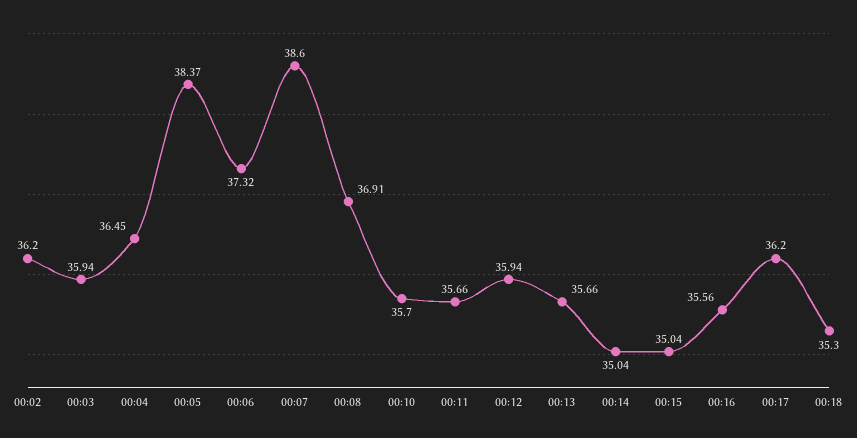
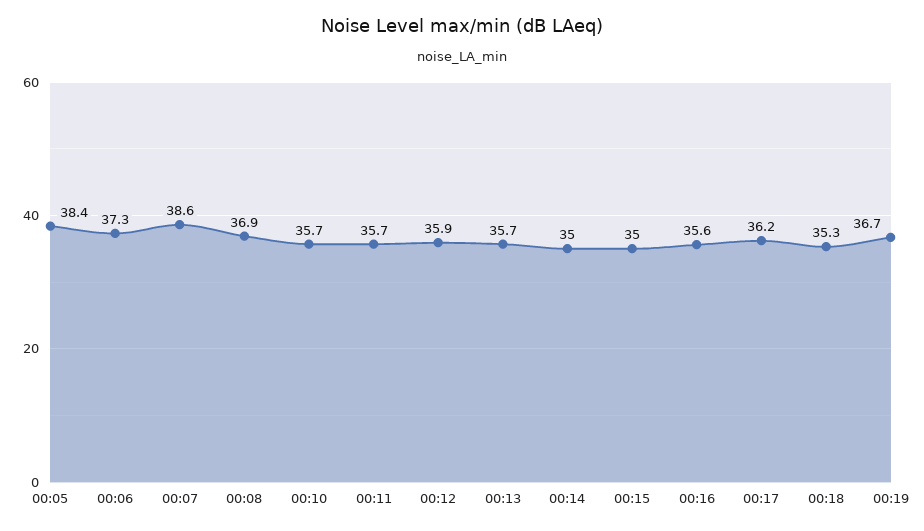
00:02: 36.2 -> none
00:03: 35.94 -> none
00:04: 36.45 -> none
00:19: none -> 36.7

